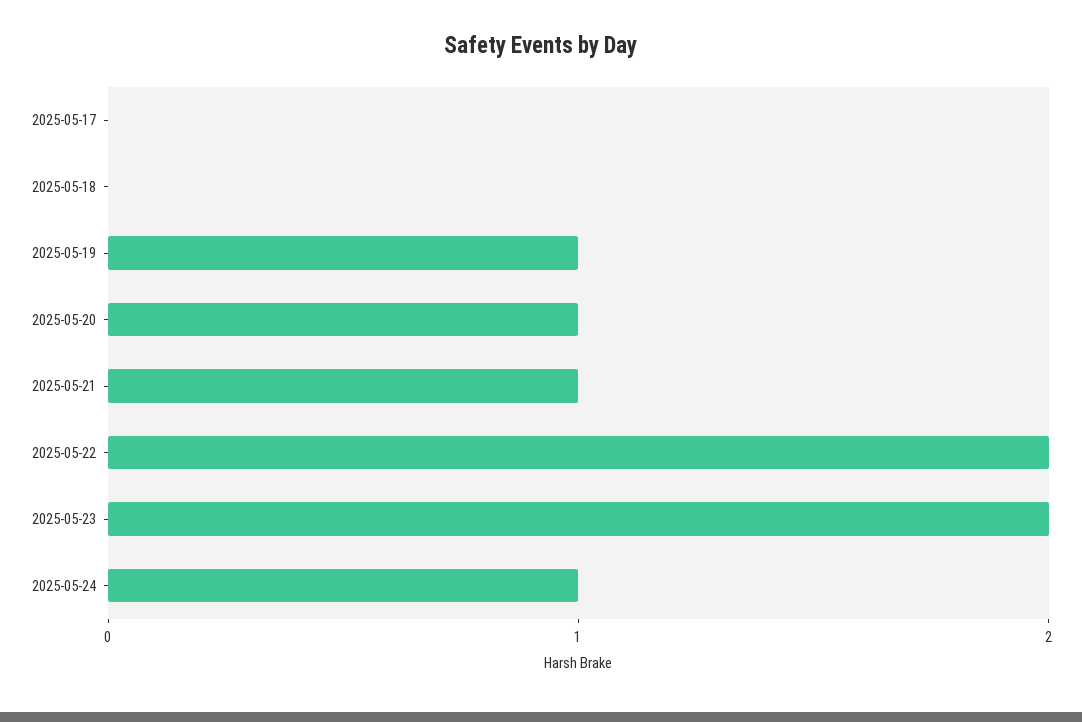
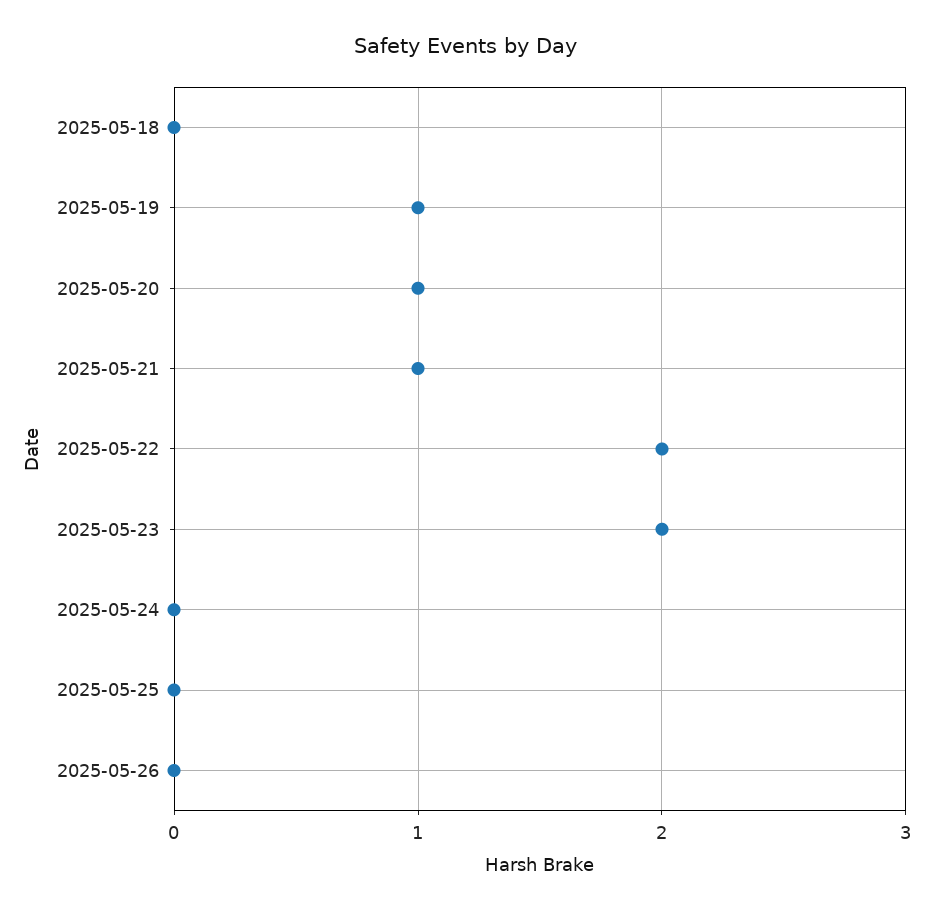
2025-05-17: 0 -> none
2025-05-24: 1 -> 0
2025-05-25: none -> 0
2025-05-26: none -> 0

